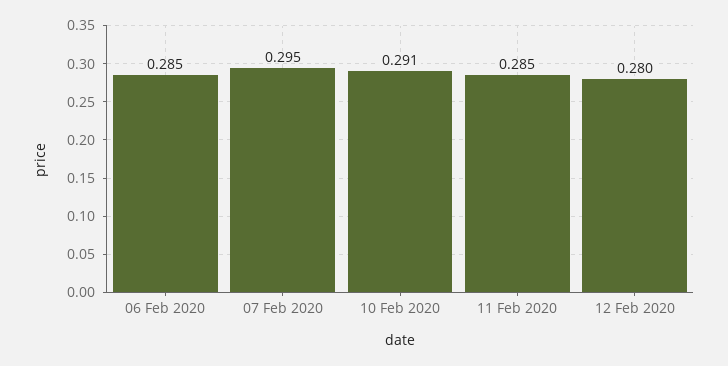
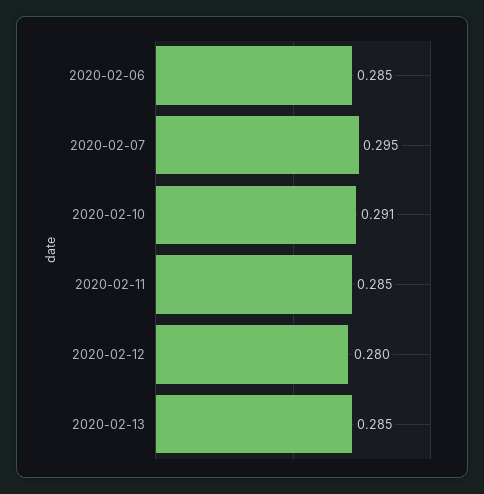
2020-02-13: none -> 0.285

